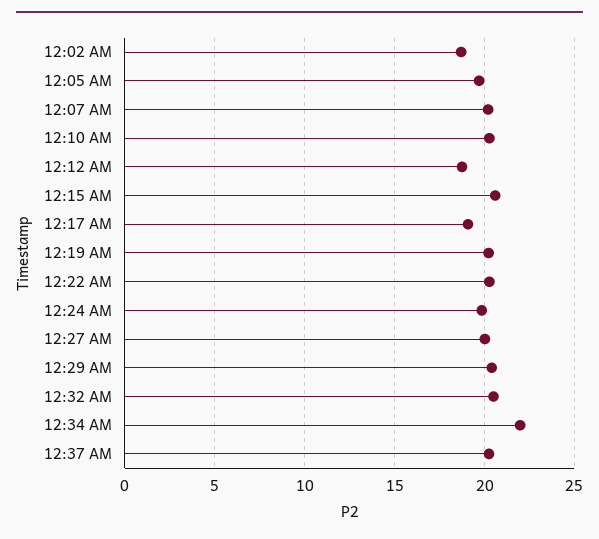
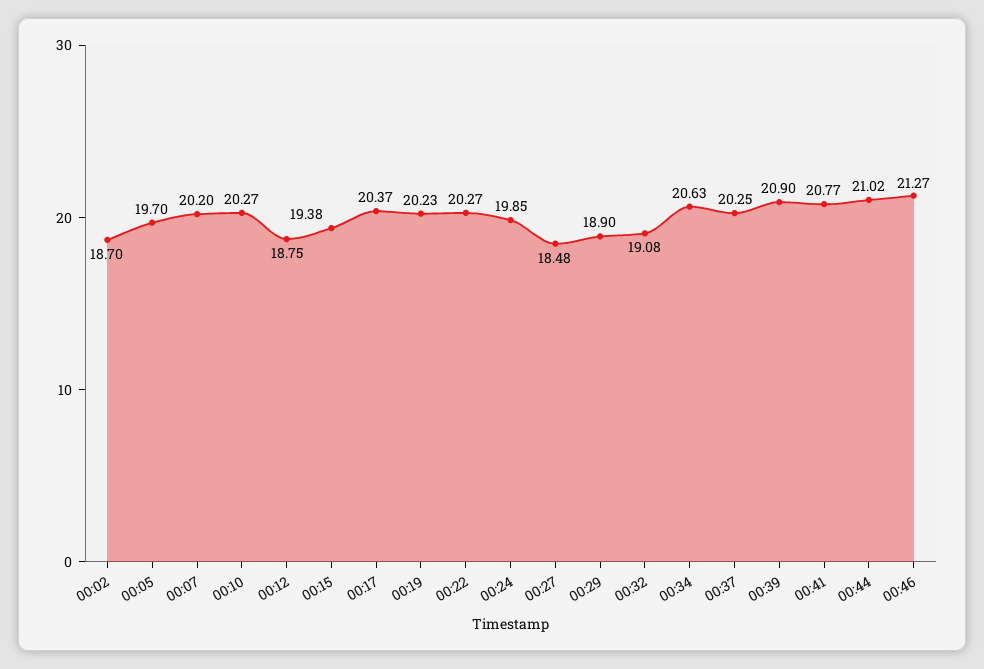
12:15 AM: 20.5 -> 19.38
12:17 AM: 19 -> 20.37
12:27 AM: 20 -> 18.48
12:29 AM: 20.5 -> 18.9
12:32 AM: 20.5 -> 19.08
12:34 AM: 22 -> 20.63
00:39: none -> 20.9
00:41: none -> 20.77
00:44: none -> 21.02
00:46: none -> 21.27

